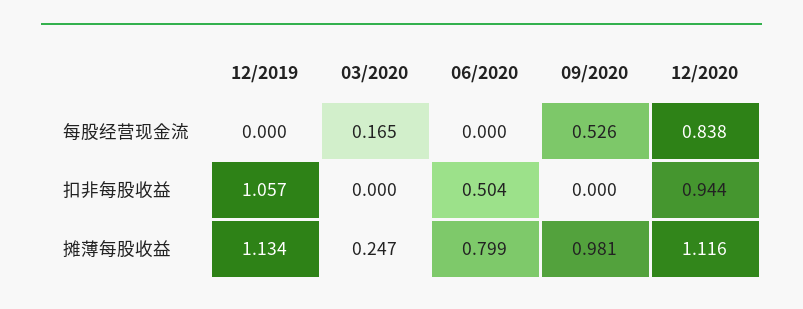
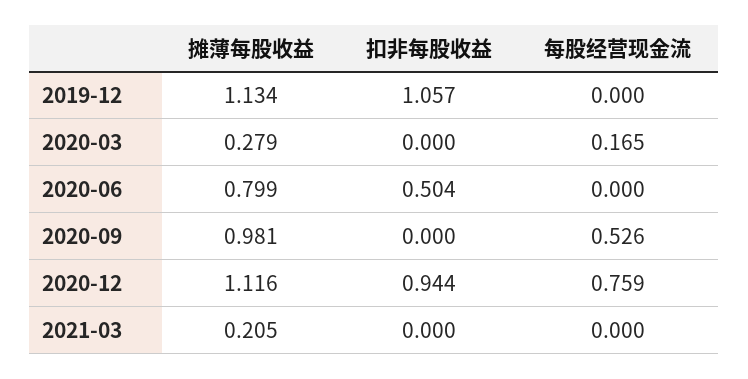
12/2020, 每股经营现金流: 0.838 -> 0.759
03/2020, 摊薄每股收益: 0.247 -> 0.279
2021-03, 摊薄每股收益: none -> 0.205
2021-03, 扣非每股收益: none -> 0
2021-03, 每股经营现金流: none -> 0

